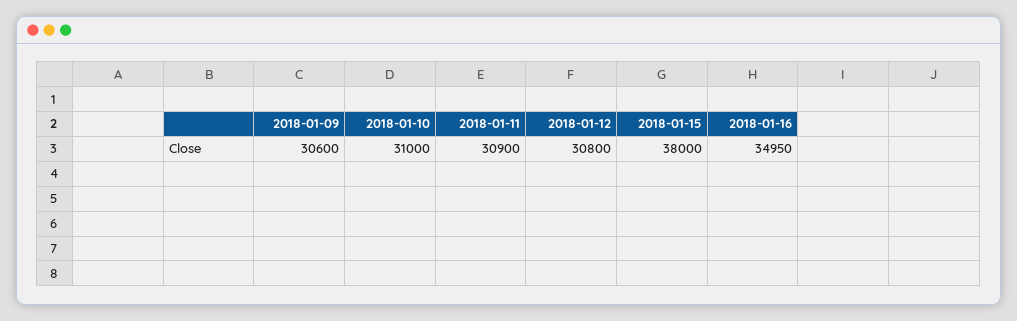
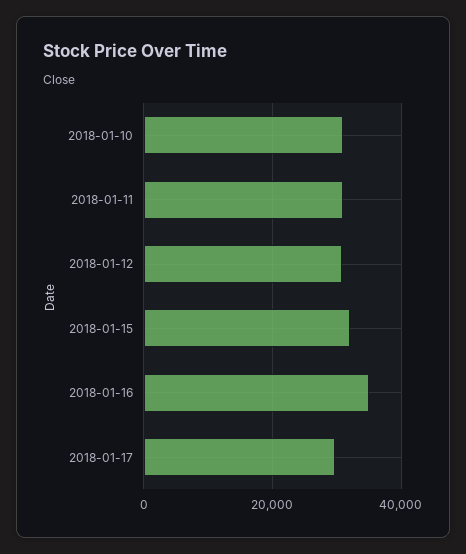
2018-01-09: 30600 -> none
2018-01-15: 38000 -> 32000
2018-01-17: none -> 30000

